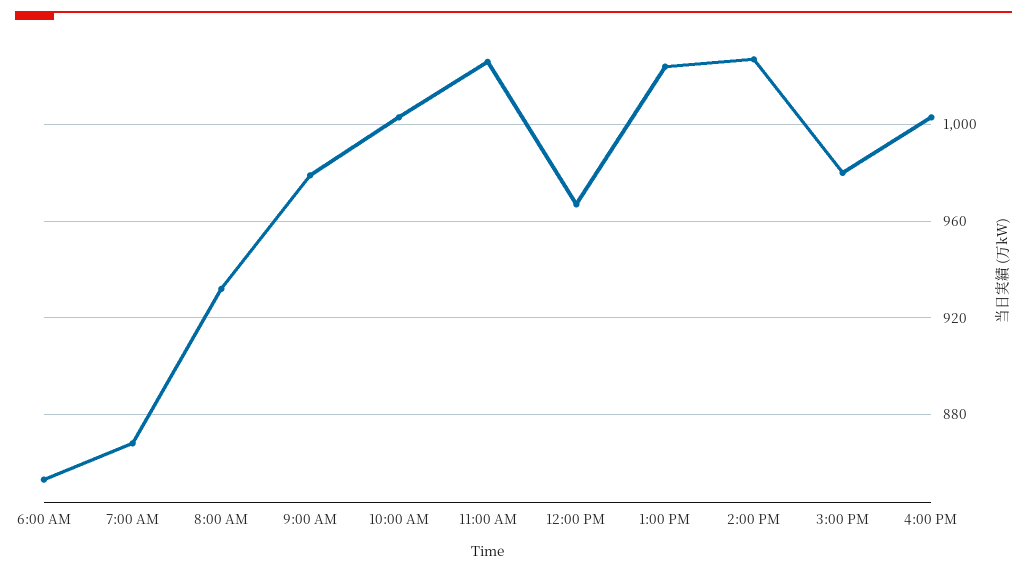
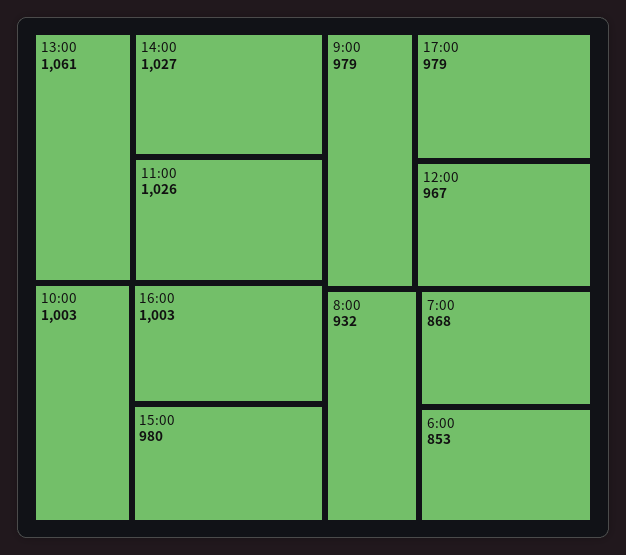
1:00 PM: 1025 -> 1061
17:00: none -> 979

